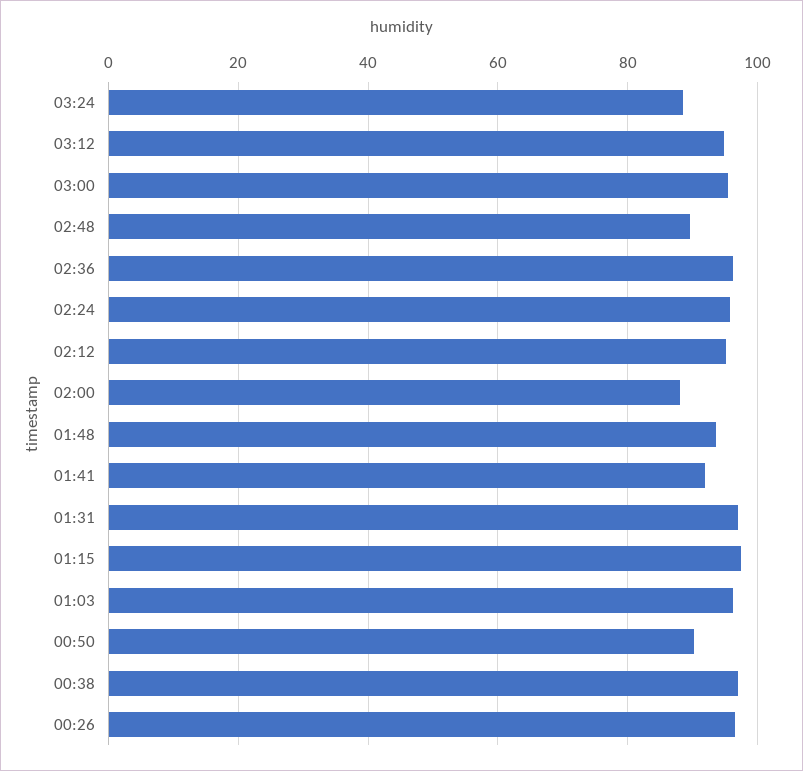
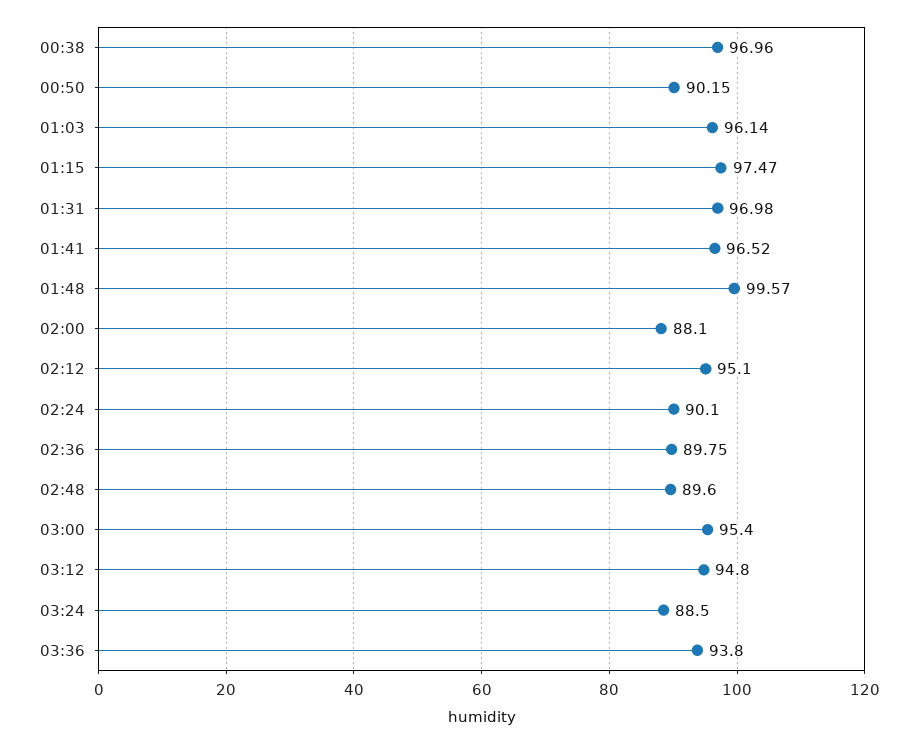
02:36: 96 -> 89.75
02:24: 96 -> 90.1
01:48: 94 -> 99.57
01:41: 92 -> 96.52
00:26: 96 -> none
03:36: none -> 93.8

